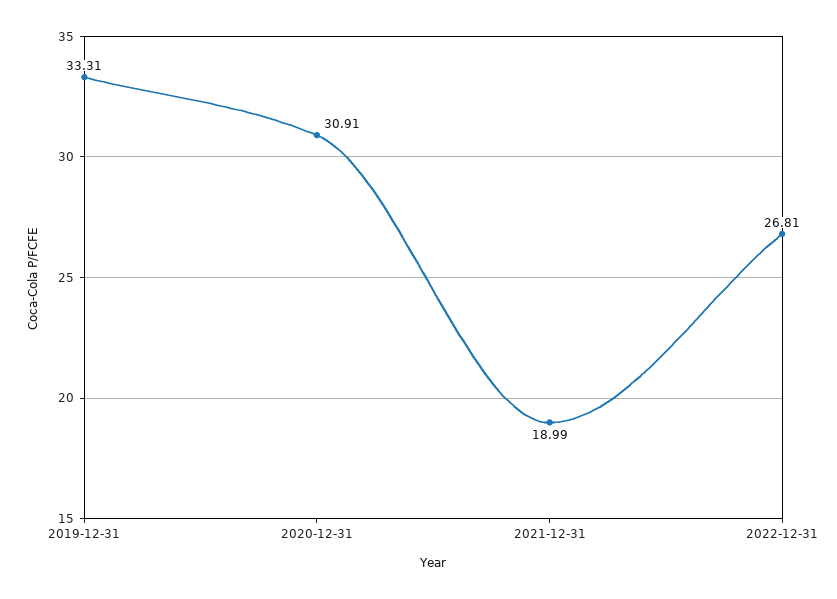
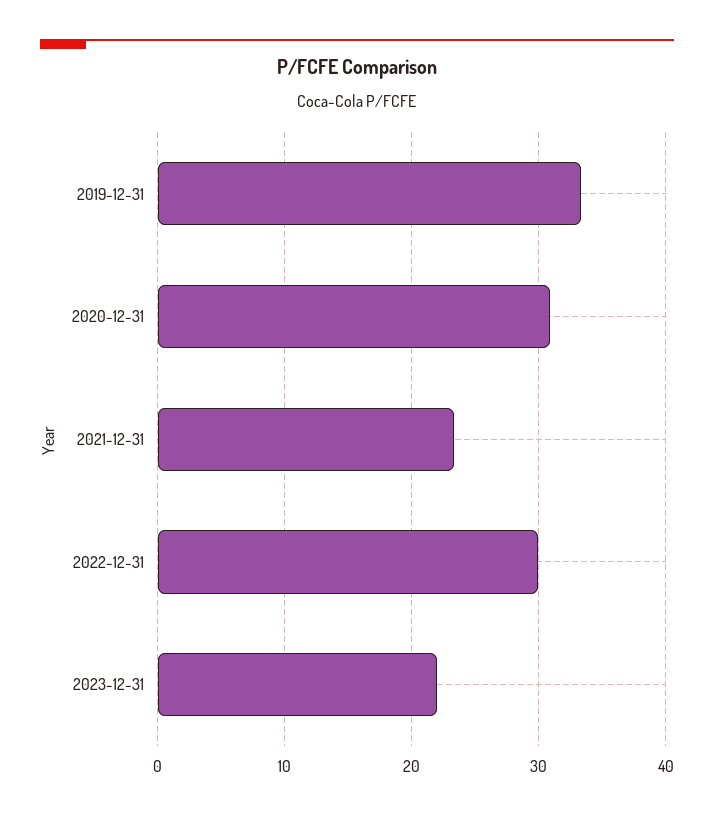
2021-12-31: 18.99 -> 23
2022-12-31: 26.81 -> 30
2023-12-31: none -> 22

